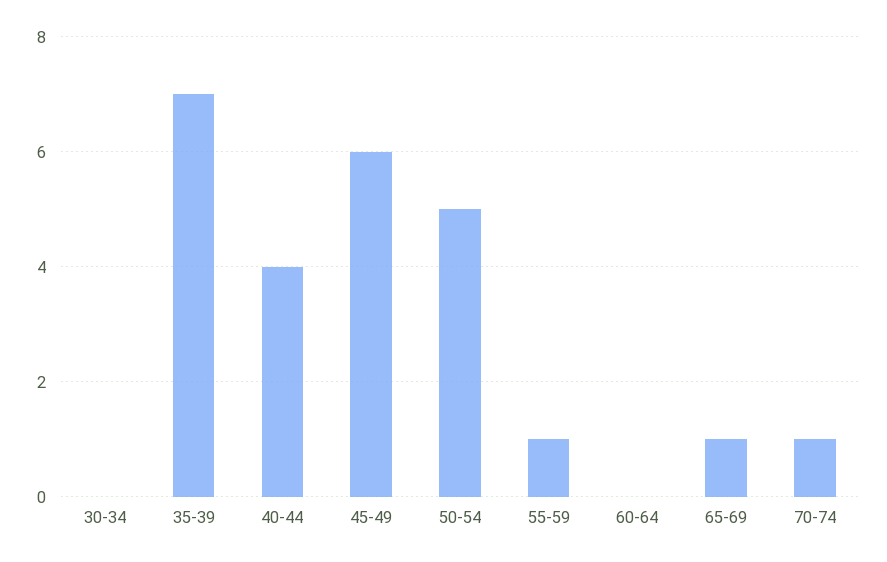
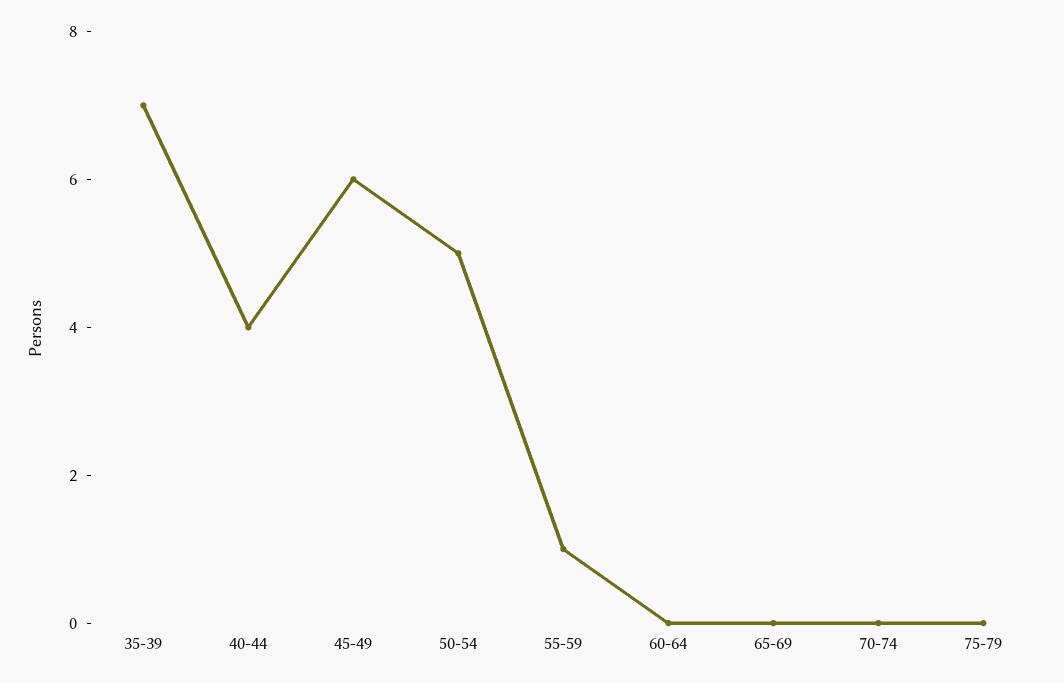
30-34: 0 -> none
65-69: 1 -> 0
70-74: 1 -> 0
75-79: none -> 0

